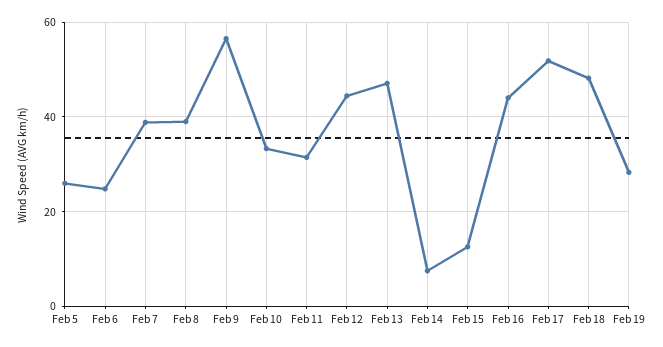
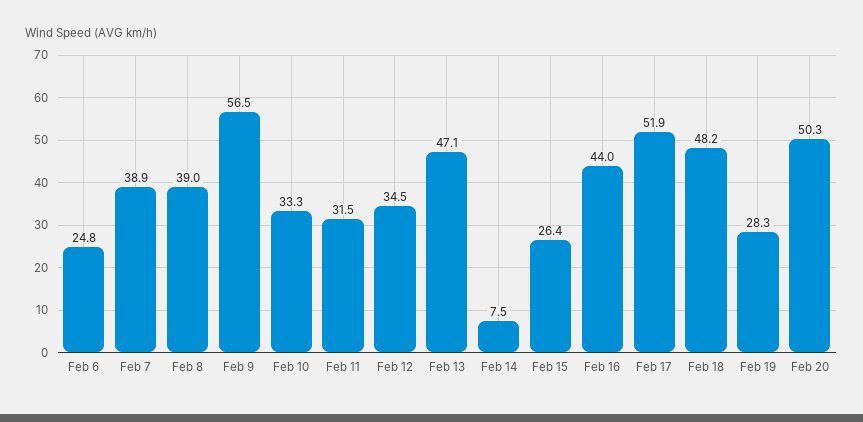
Feb 5: 26 -> none
Feb 12: 44 -> 34.5
Feb 15: 12 -> 26.4
Feb 20: none -> 50.3

